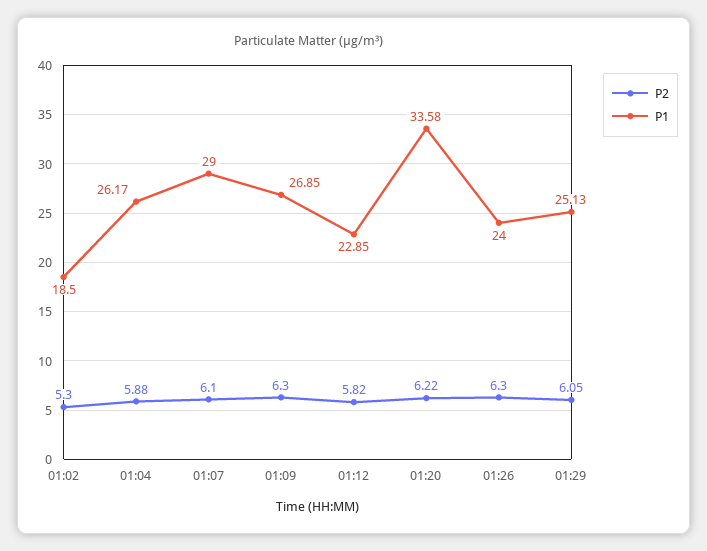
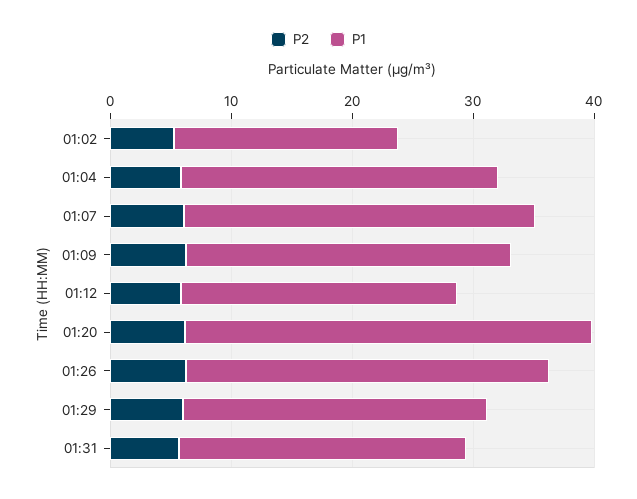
P1, 01:26: 24 -> 30
P2, 01:31: none -> 6
P1, 01:31: none -> 24

